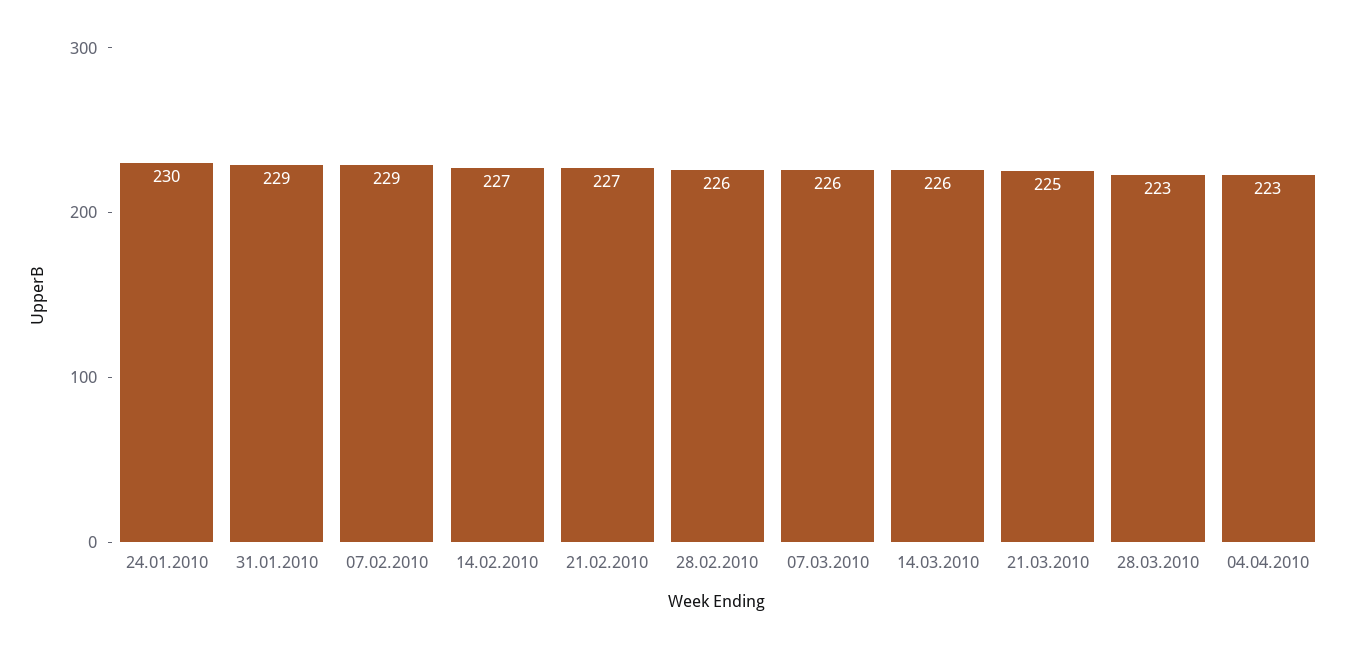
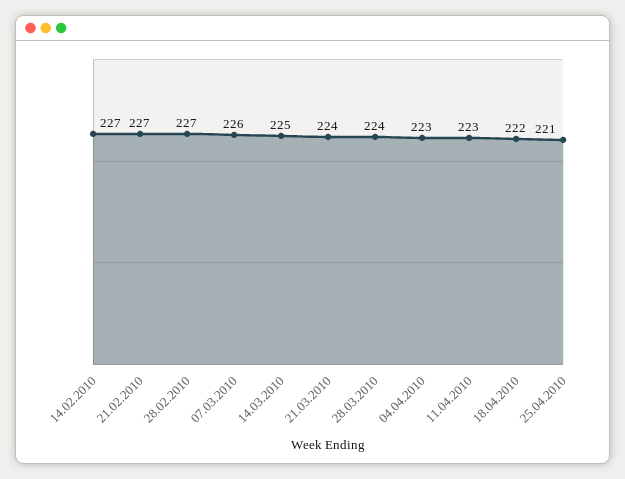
24.01.2010: 230 -> none
31.01.2010: 229 -> none
07.02.2010: 229 -> none
28.02.2010: 226 -> 227
14.03.2010: 226 -> 225
21.03.2010: 225 -> 224
28.03.2010: 223 -> 224
11.04.2010: none -> 223
18.04.2010: none -> 222
25.04.2010: none -> 221

